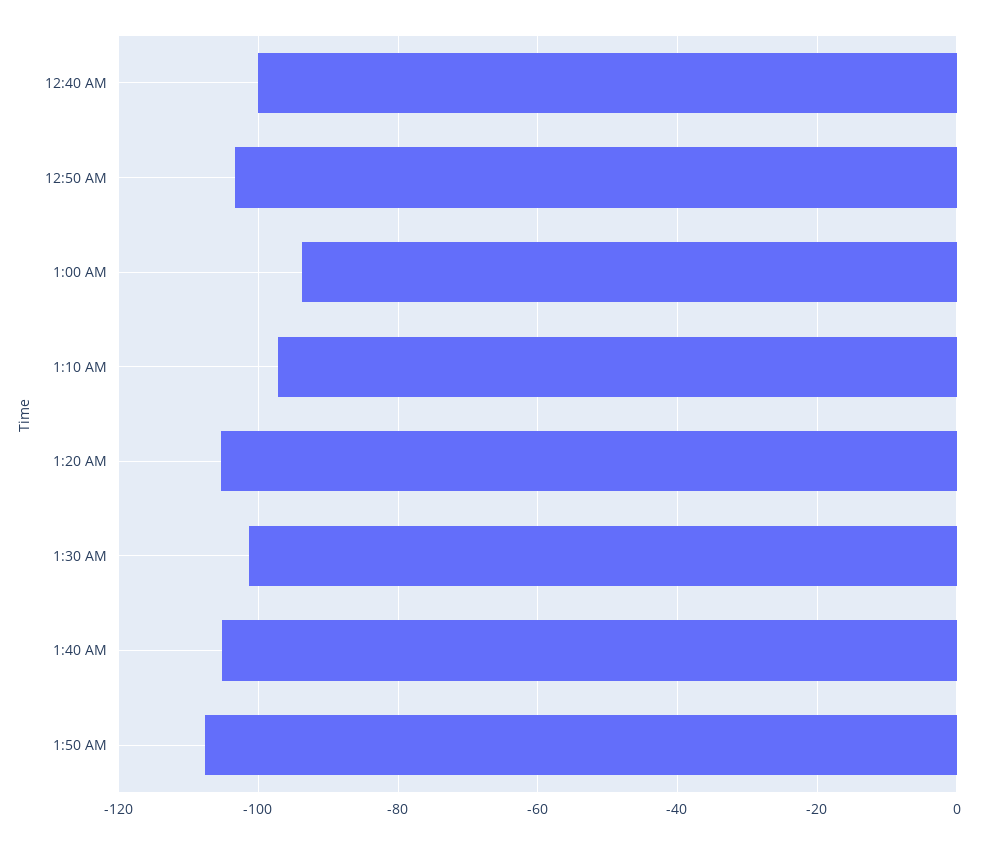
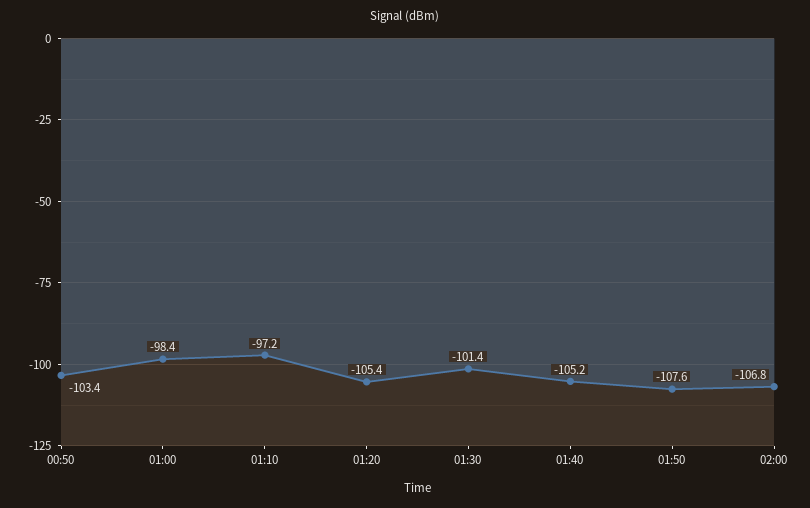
12:40 AM: -100 -> none
1:00 AM: -94 -> -98.4
02:00: none -> -106.8

